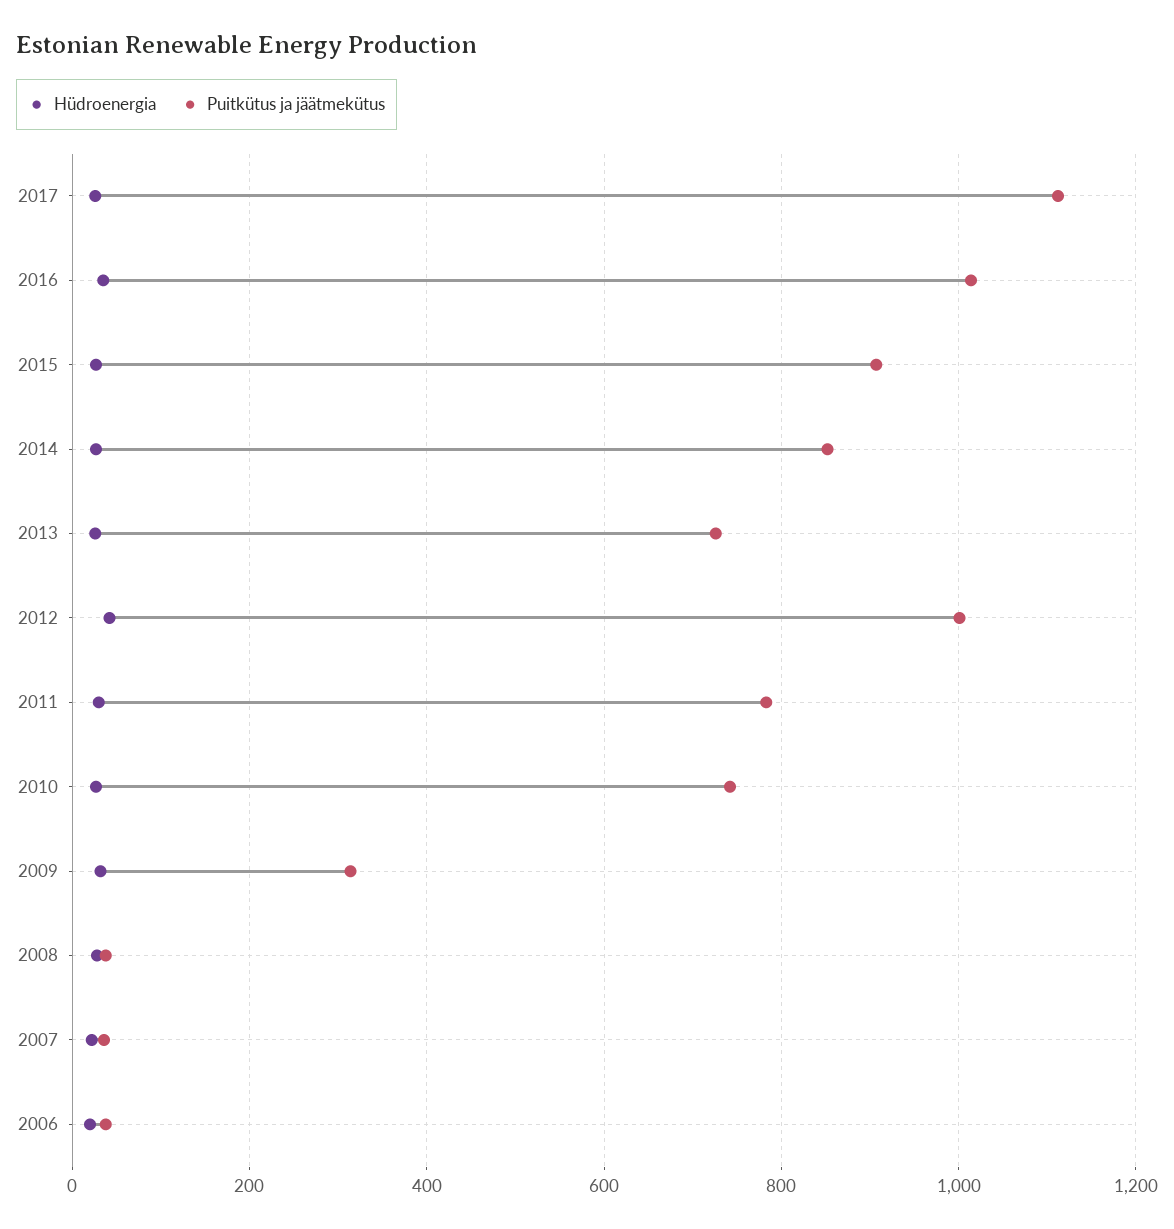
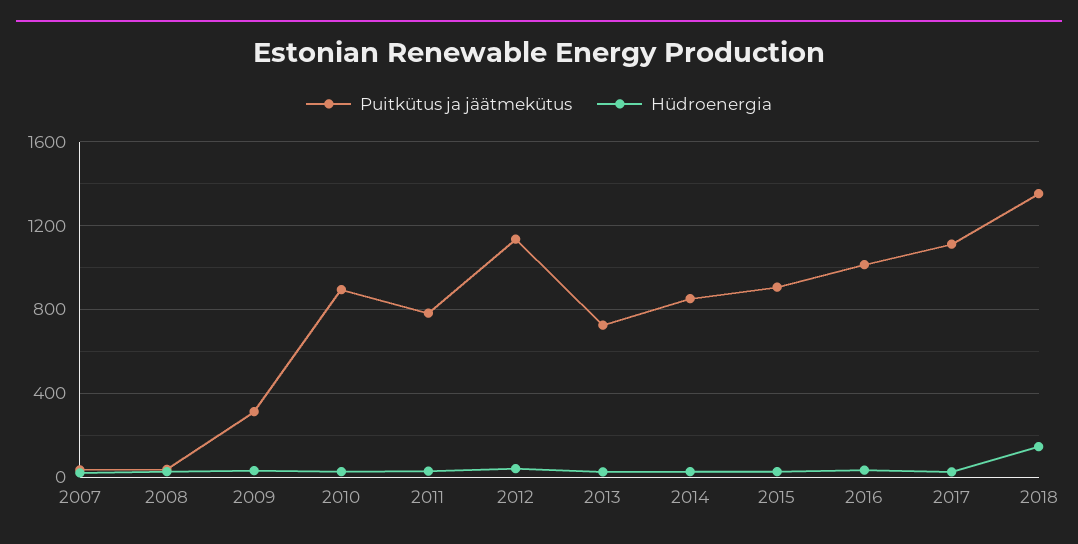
Puitkütus ja jäätmekütus, 2012: 1000 -> 1150
Puitkütus ja jäätmekütus, 2010: 740 -> 900
Hüdroenergia, 2006: 20 -> none
Puitkütus ja jäätmekütus, 2006: 40 -> none
Puitkütus ja jäätmekütus, 2018: none -> 1350
Hüdroenergia, 2018: none -> 150

